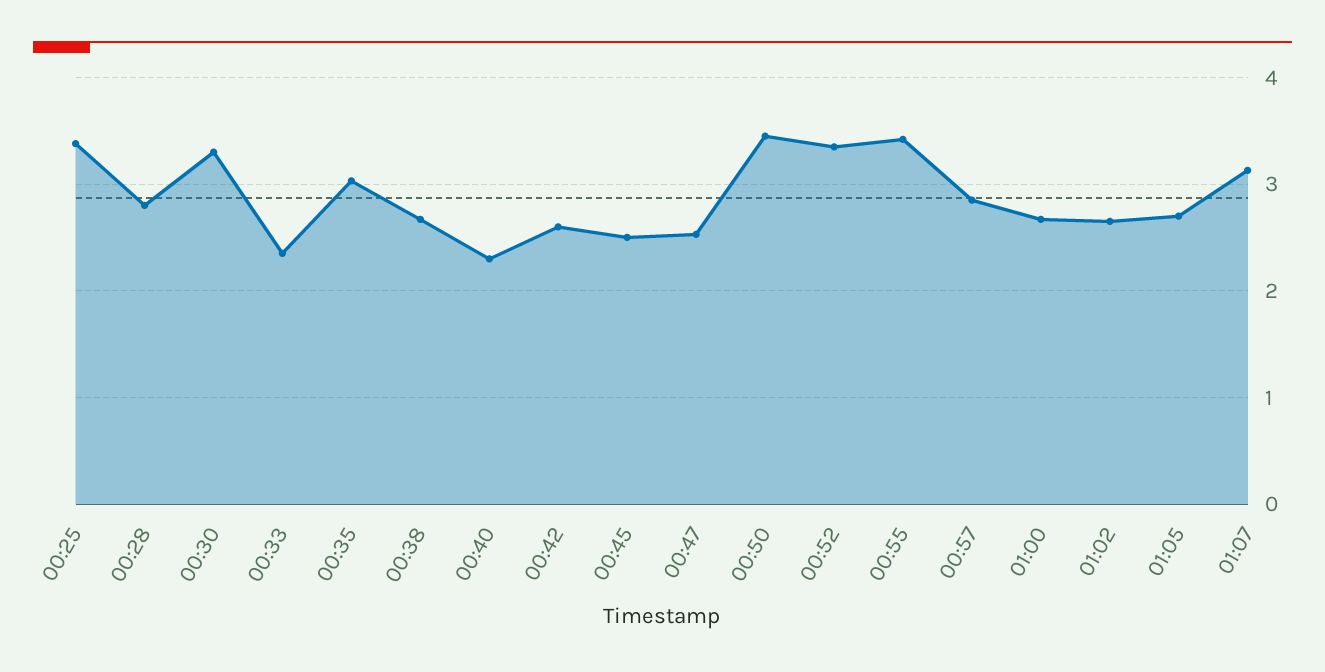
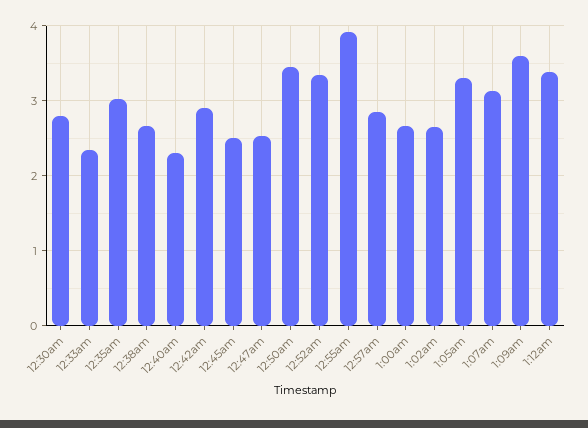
00:25: 3.4 -> none
00:28: 2.8 -> none
00:30: 3.3 -> 2.8
00:42: 2.6 -> 2.9
00:55: 3.4 -> 3.9
01:05: 2.7 -> 3.3
1:09am: none -> 3.6
1:12am: none -> 3.4

